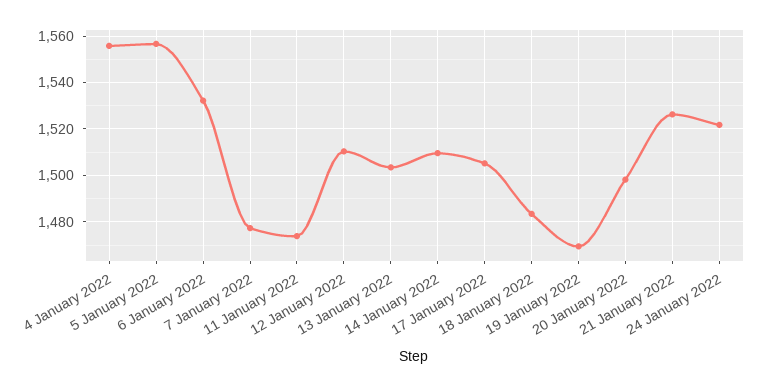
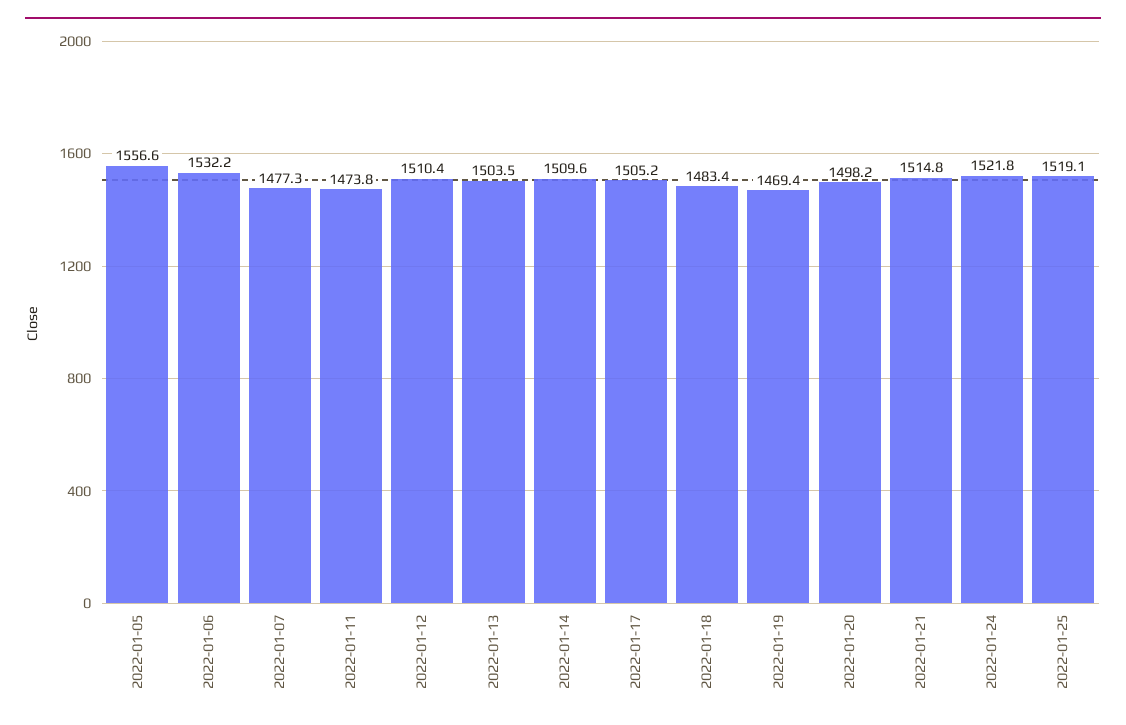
4 January 2022: 1555 -> none
21 January 2022: 1525 -> 1514.8
2022-01-25: none -> 1519.1

